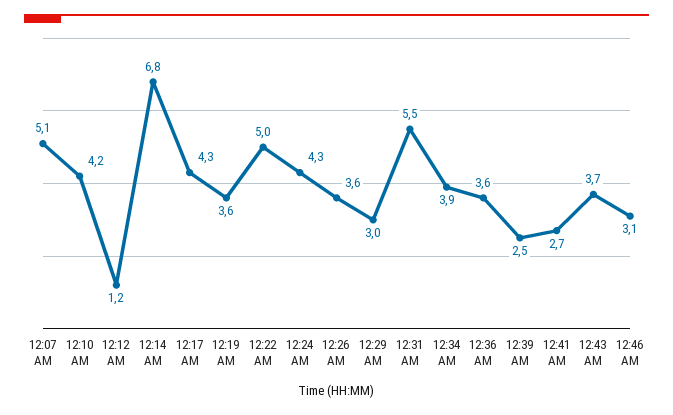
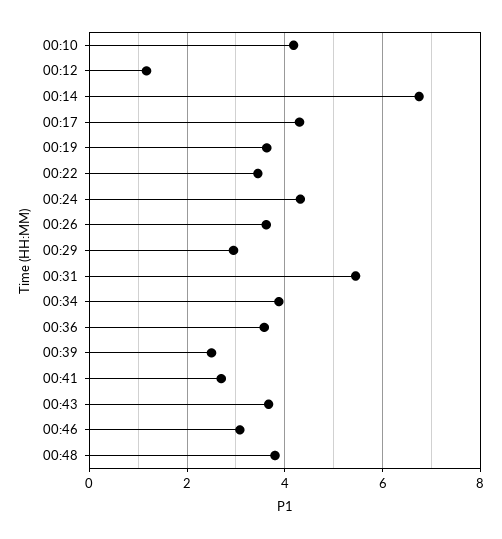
12:07 AM: 5.1 -> none
12:22 AM: 5 -> 3.4
00:48: none -> 3.8

